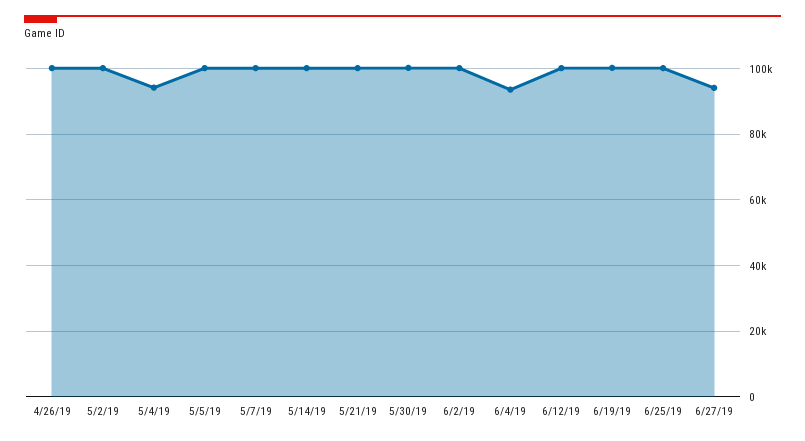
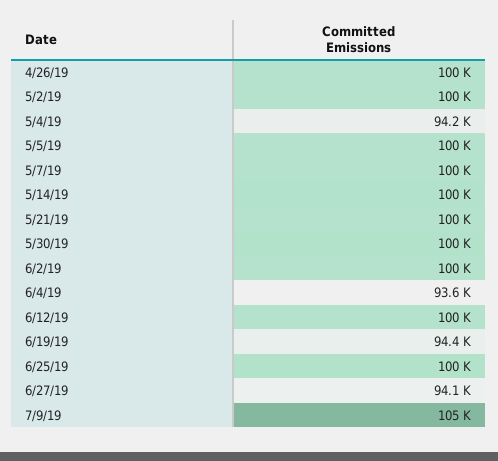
6/19/19: 100000 -> 94400
7/9/19: none -> 105000

